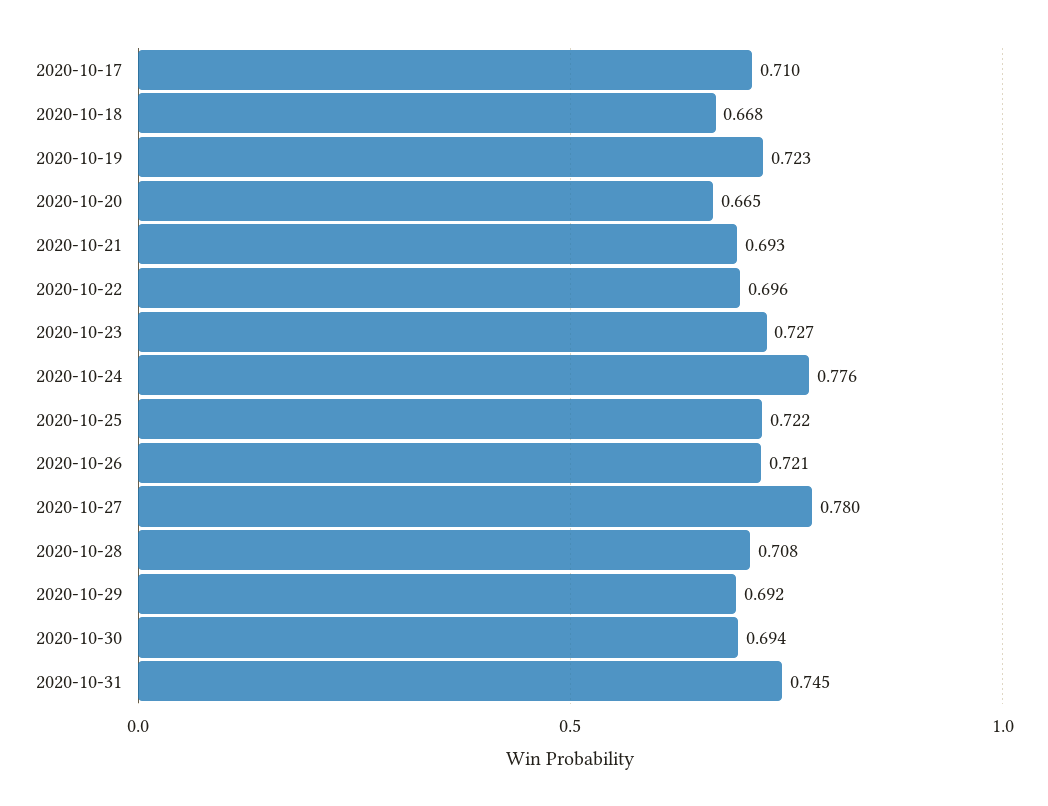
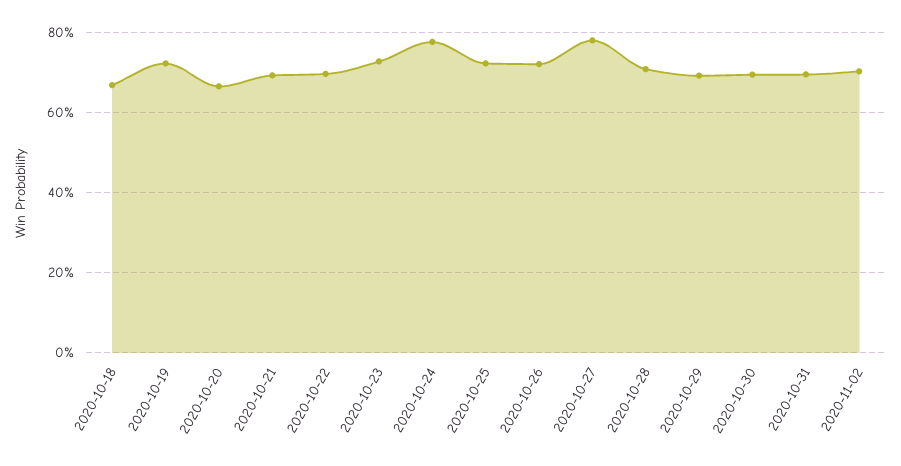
2020-10-17: 0.71 -> none
2020-10-31: 0.745 -> 0.7
2020-11-02: none -> 0.7

